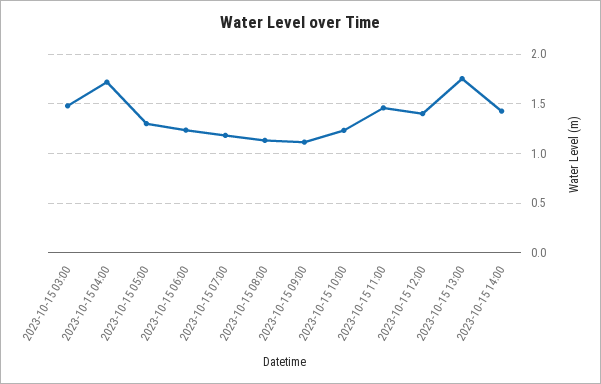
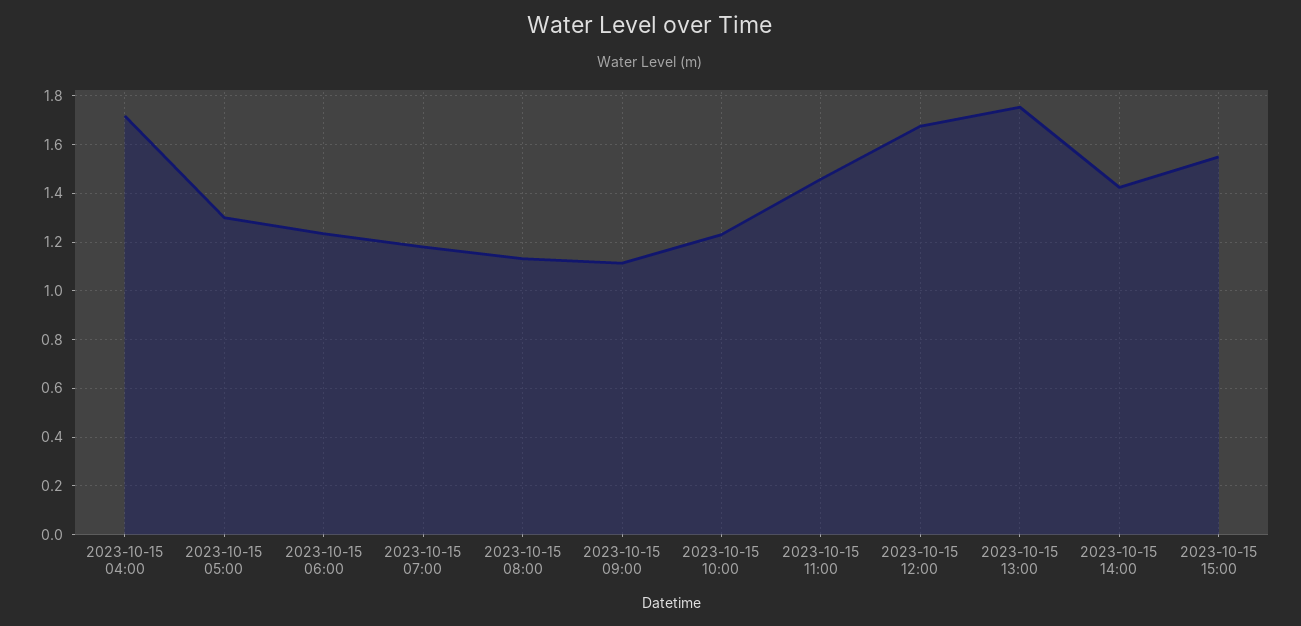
2023-10-15 03:00: 1.5 -> none
2023-10-15 12:00: 1.4 -> 1.675
2023-10-15 15:00: none -> 1.55

